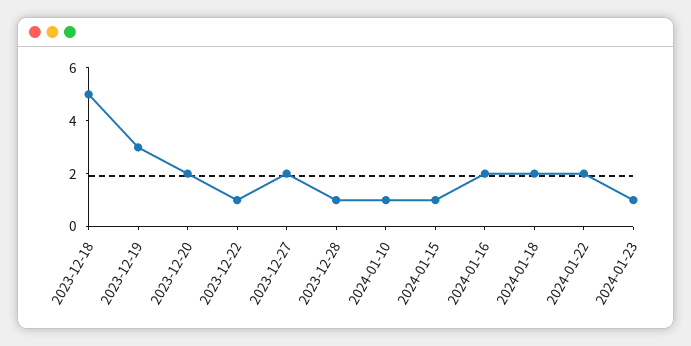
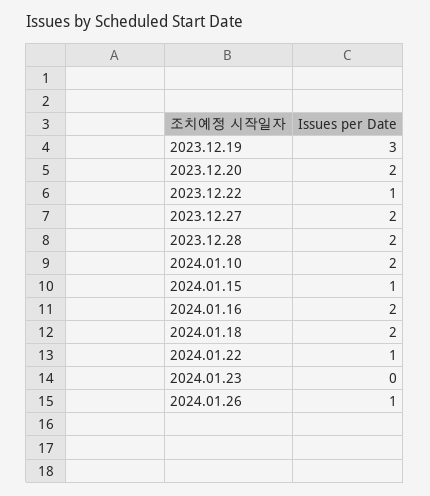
2023-12-18: 5 -> none
2023-12-28: 1 -> 2
2024-01-10: 1 -> 2
2024-01-22: 2 -> 1
2024-01-23: 1 -> 0
2024.01.26: none -> 1

